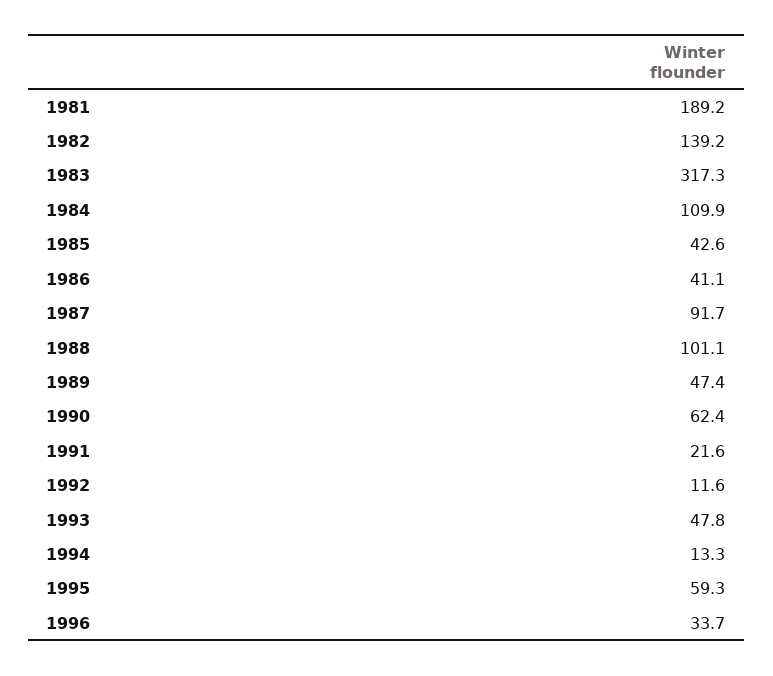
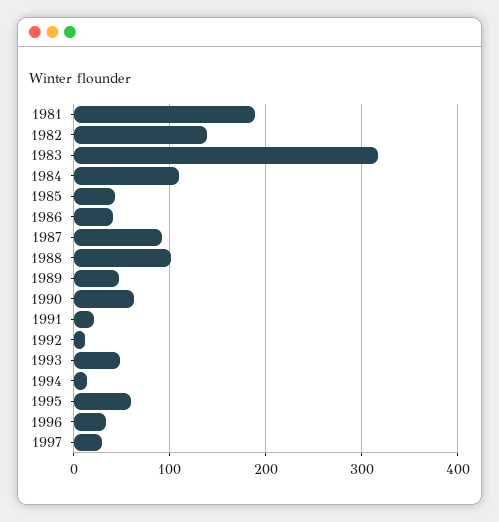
1997: none -> 30

